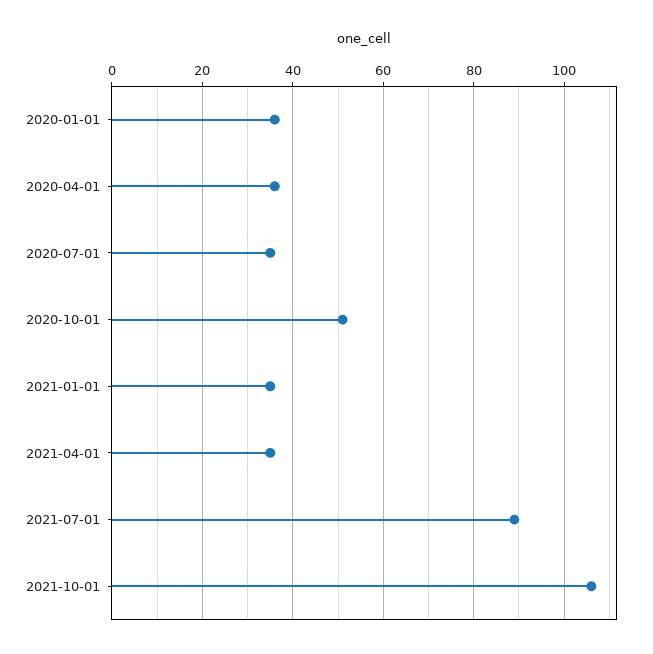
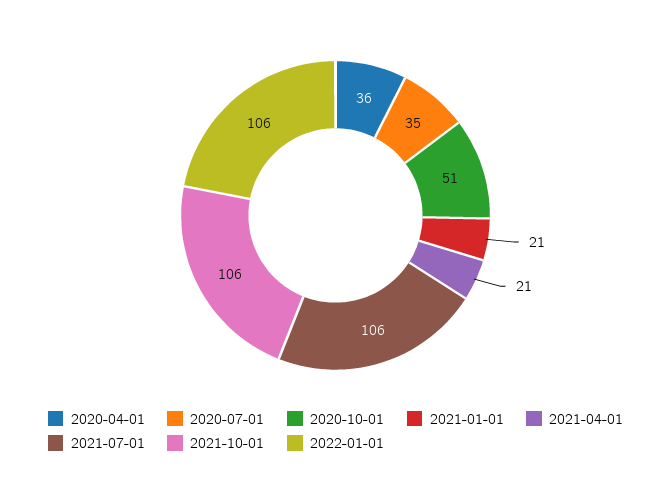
2020-01-01: 35 -> none
2021-01-01: 35 -> 21
2021-04-01: 35 -> 21
2021-07-01: 90 -> 106
2022-01-01: none -> 106

